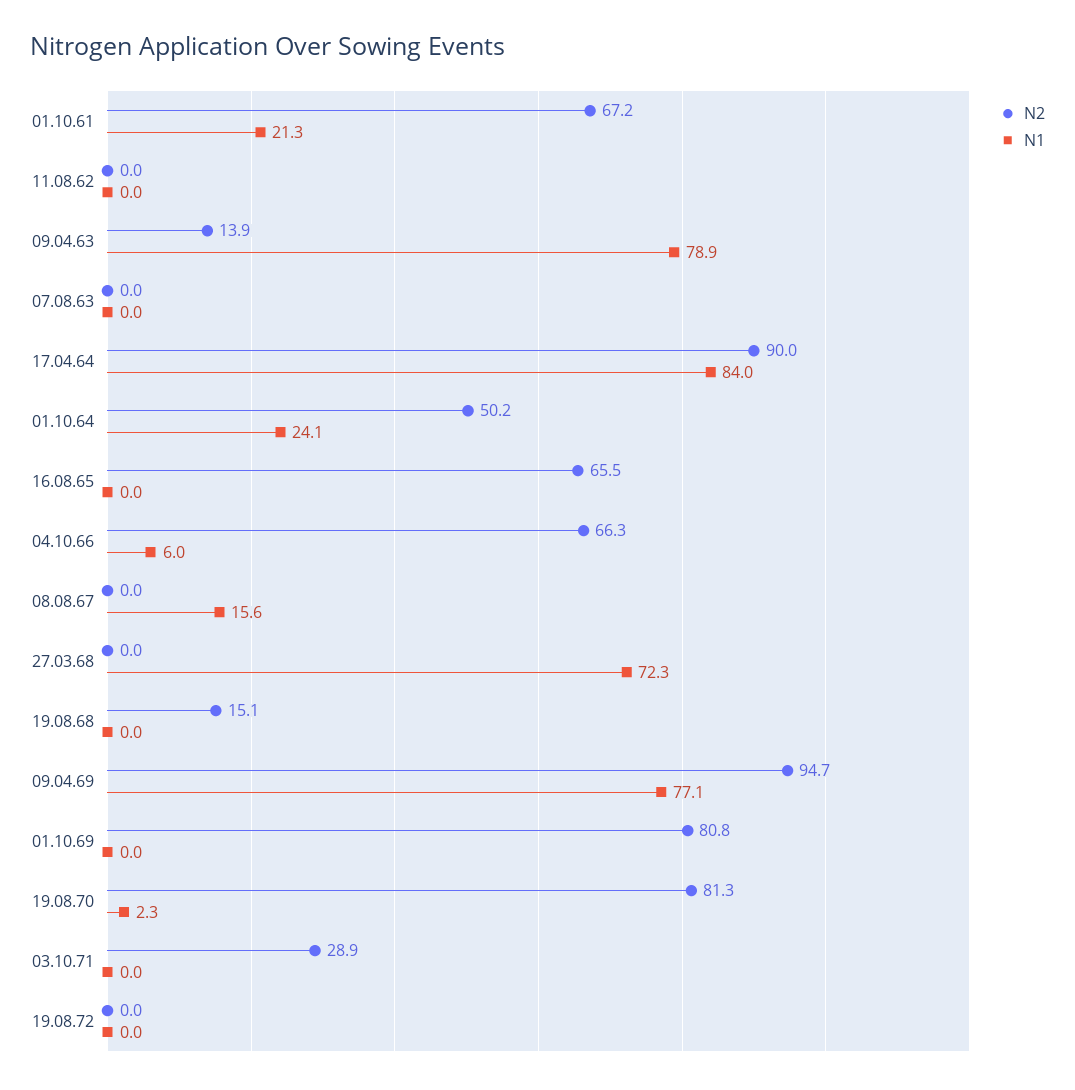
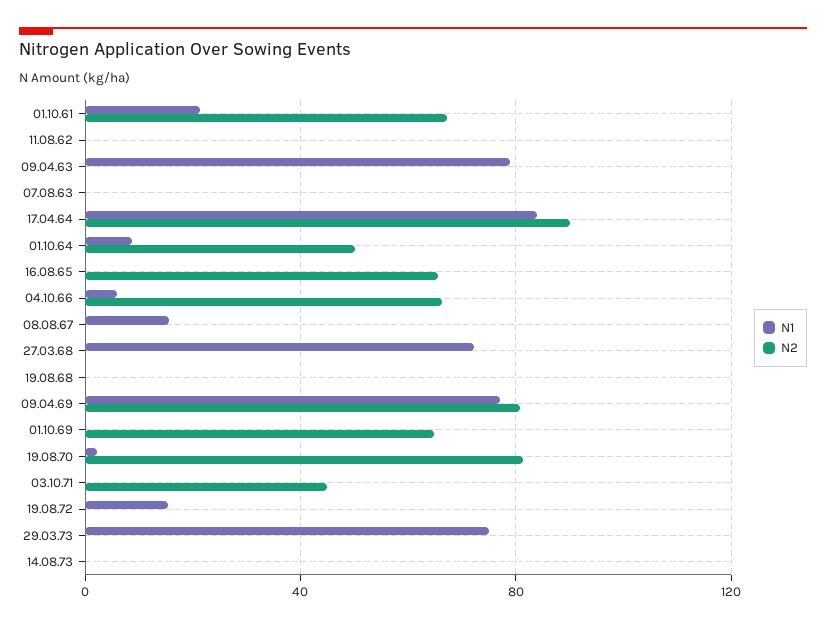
N2, 09.04.63: 13.9 -> 0
N1, 01.10.64: 24.1 -> 10
N2, 19.08.68: 15.1 -> 0
N2, 09.04.69: 94.7 -> 80
N2, 01.10.69: 80.8 -> 65
N2, 03.10.71: 28.9 -> 45
N1, 19.08.72: 0 -> 15
N1, 29.03.73: none -> 75
N2, 29.03.73: none -> 0
N1, 14.08.73: none -> 0
N2, 14.08.73: none -> 0

